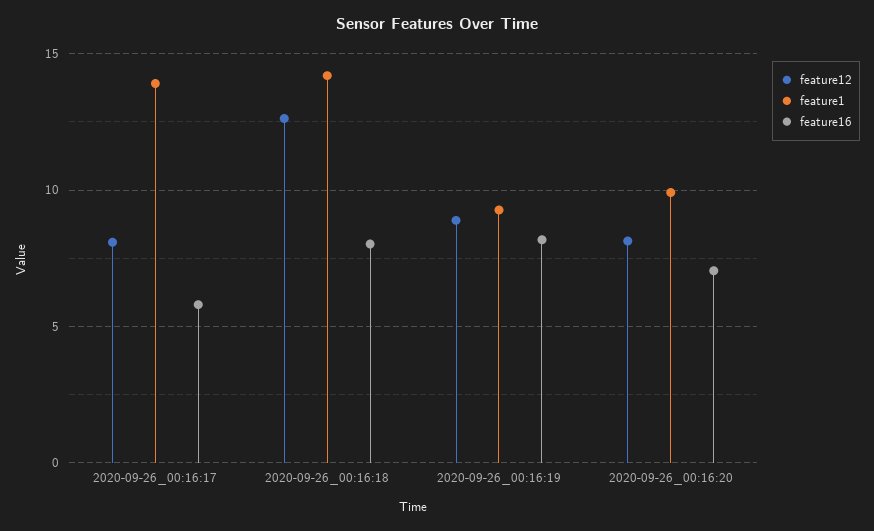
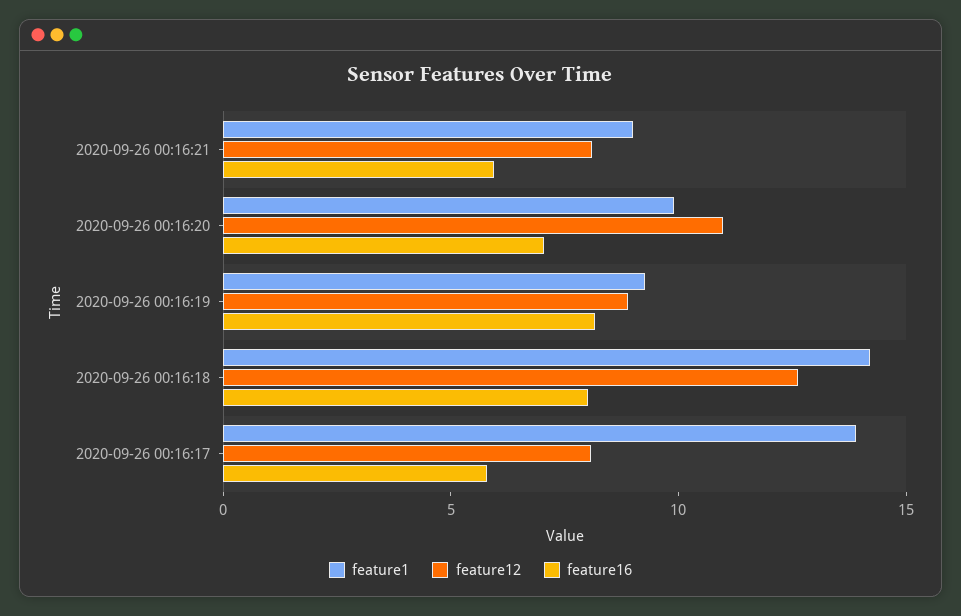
feature12, 2020-09-26_00:16:20: 8 -> 11
feature1, 2020-09-26 00:16:21: none -> 9
feature12, 2020-09-26 00:16:21: none -> 8
feature16, 2020-09-26 00:16:21: none -> 6

